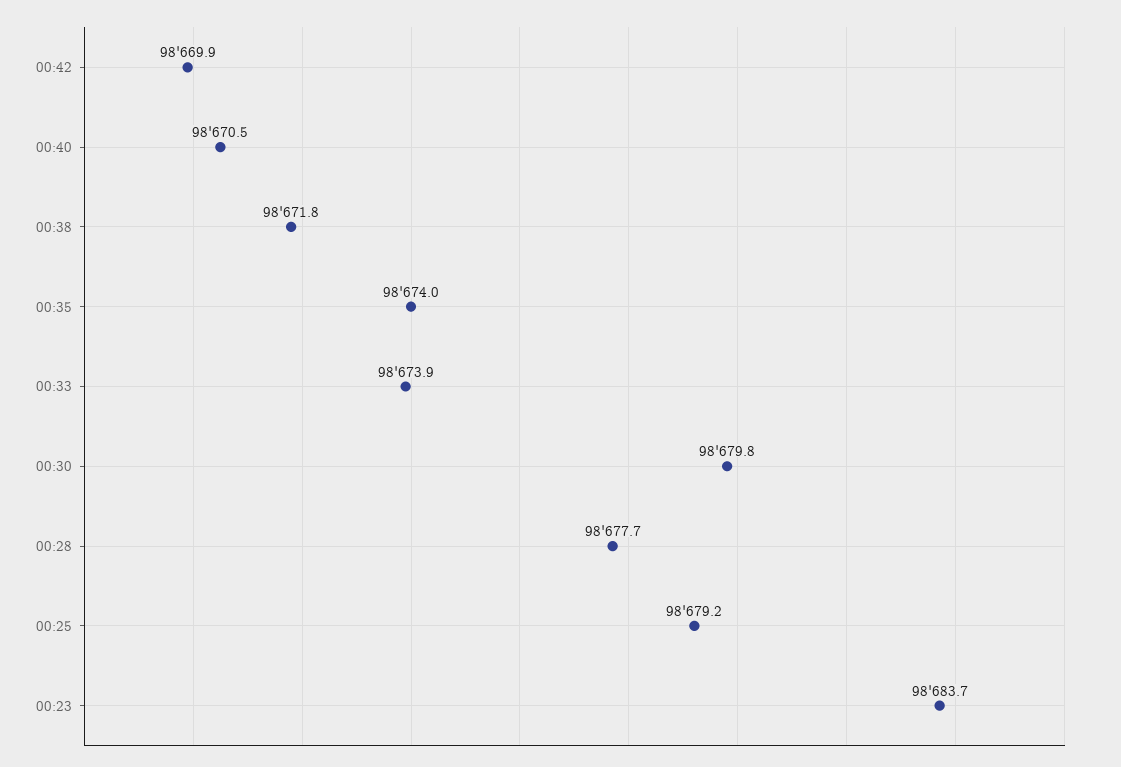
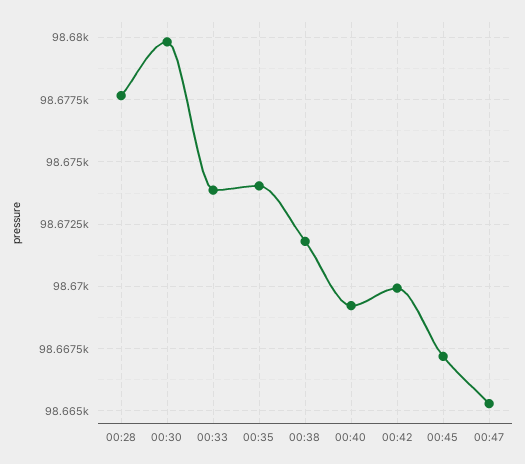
00:40: 98670.5 -> 98669.25
00:25: 98679.2 -> none
00:23: 98683.7 -> none
00:45: none -> 98667.25
00:47: none -> 98665.25

